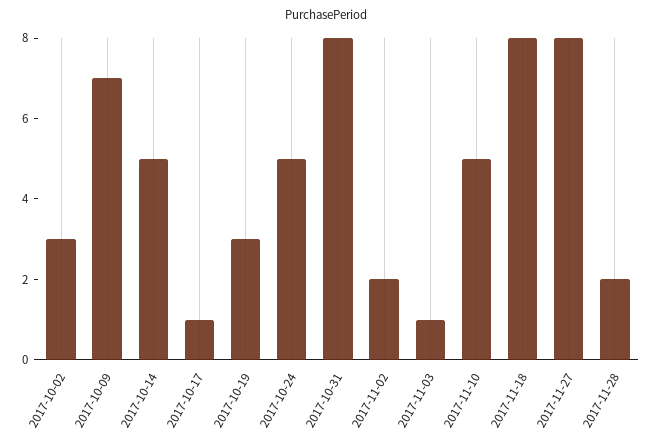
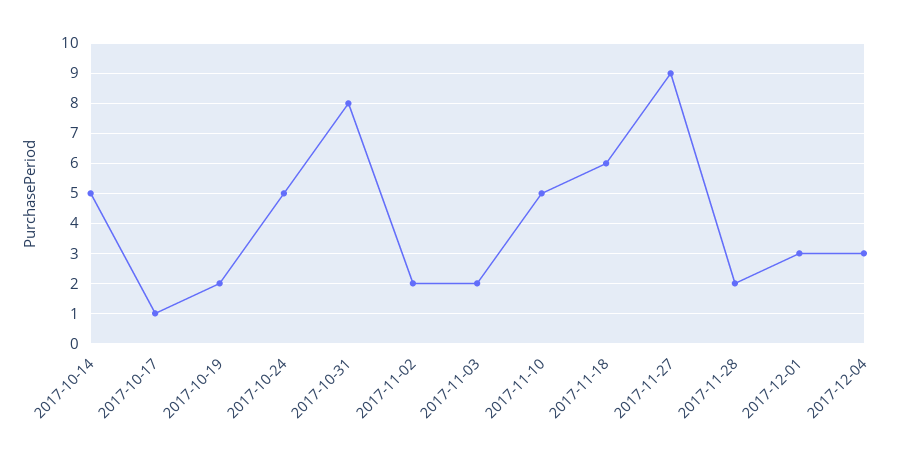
2017-10-02: 3 -> none
2017-10-09: 7 -> none
2017-10-19: 3 -> 2
2017-11-03: 1 -> 2
2017-11-18: 8 -> 6
2017-11-27: 8 -> 9
2017-12-01: none -> 3
2017-12-04: none -> 3

